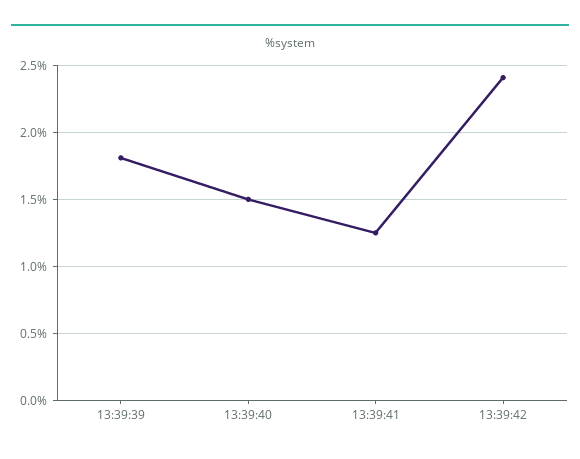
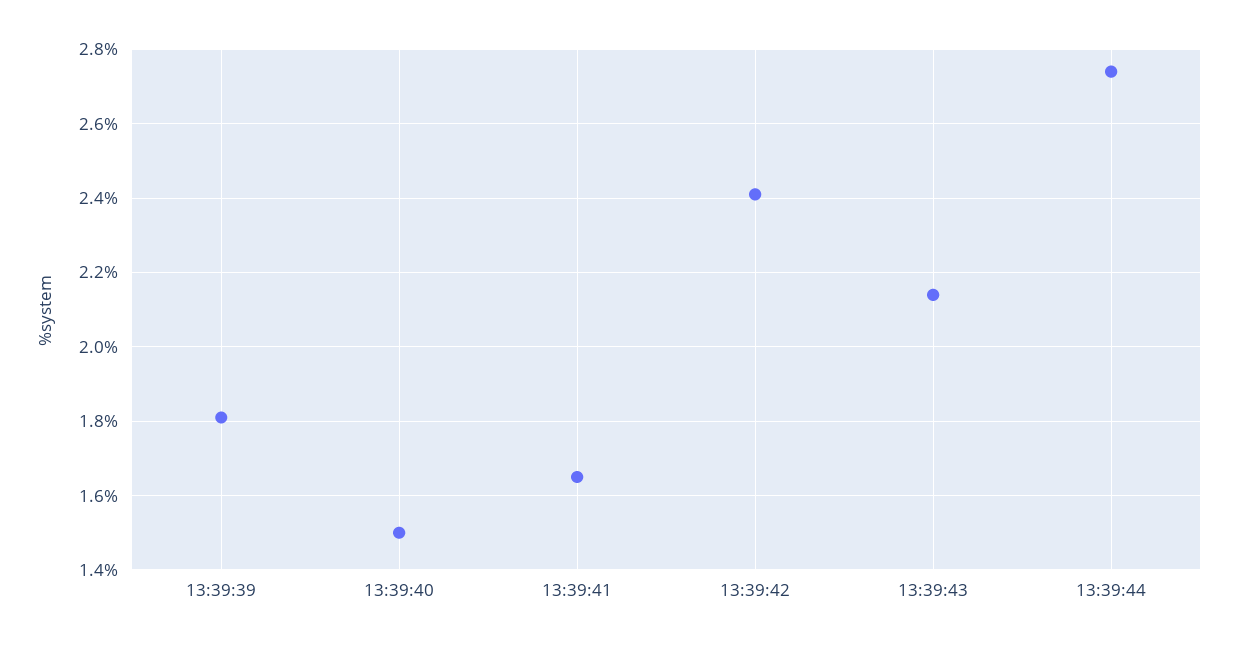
13:39:41: 1.25 -> 1.65
13:39:43: none -> 2.15
13:39:44: none -> 2.75

